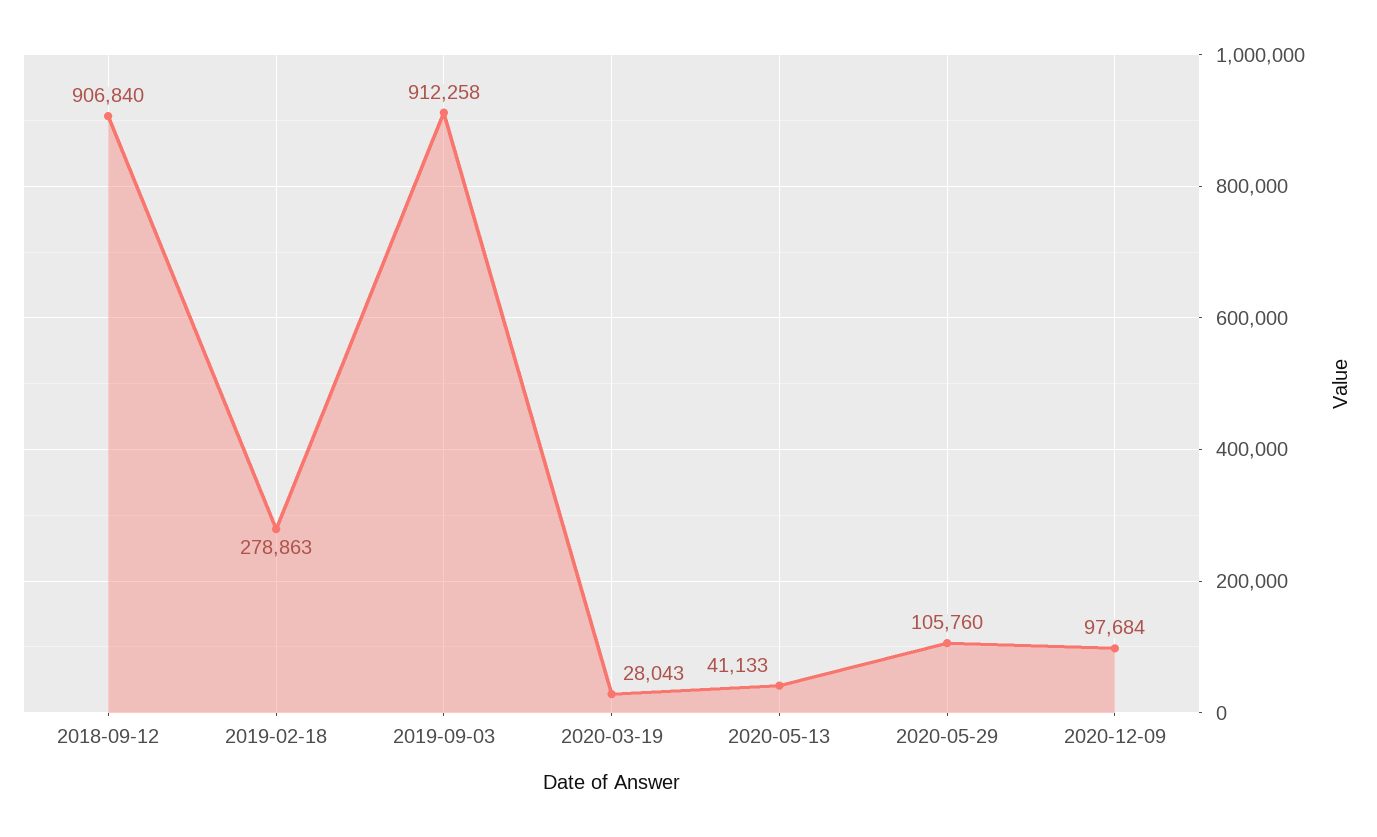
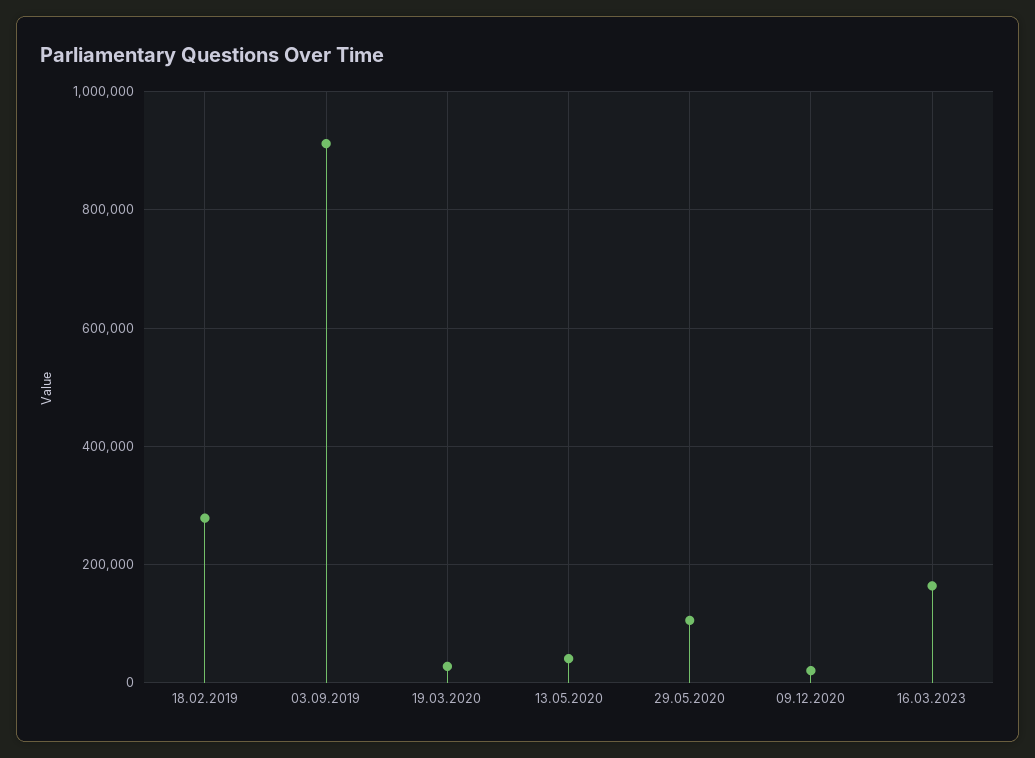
2018-09-12: 906840 -> none
2020-12-09: 97684 -> 20000
16.03.2023: none -> 160000

